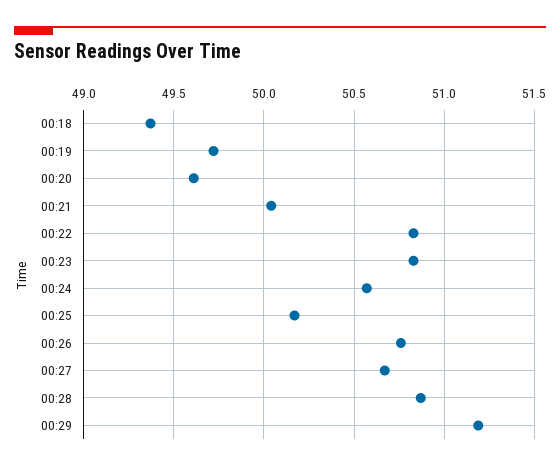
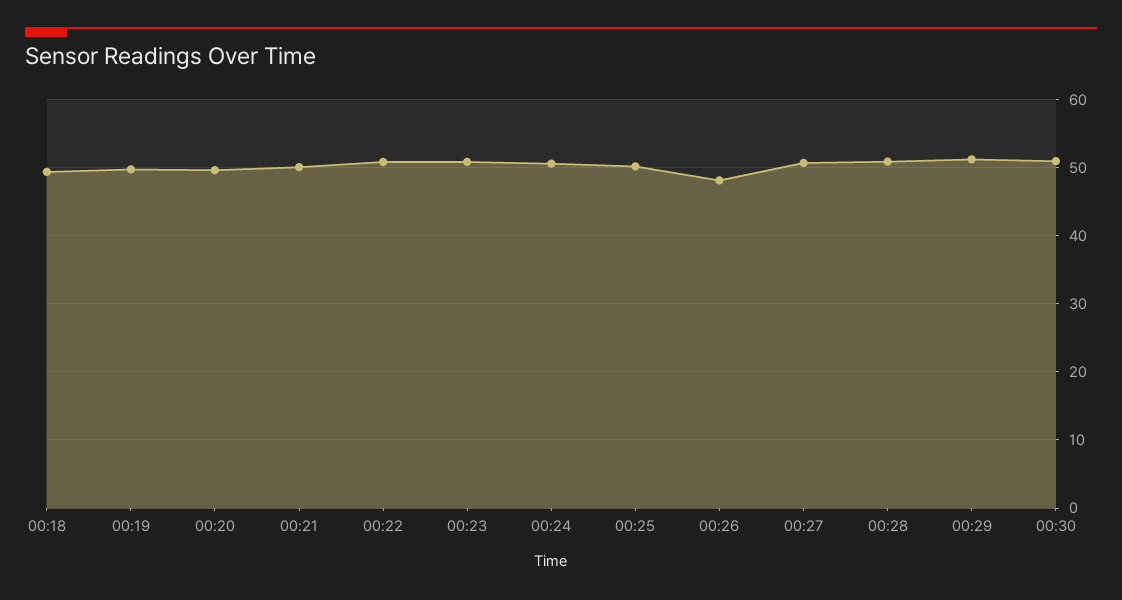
00:26: 50.75 -> 48
00:30: none -> 51

